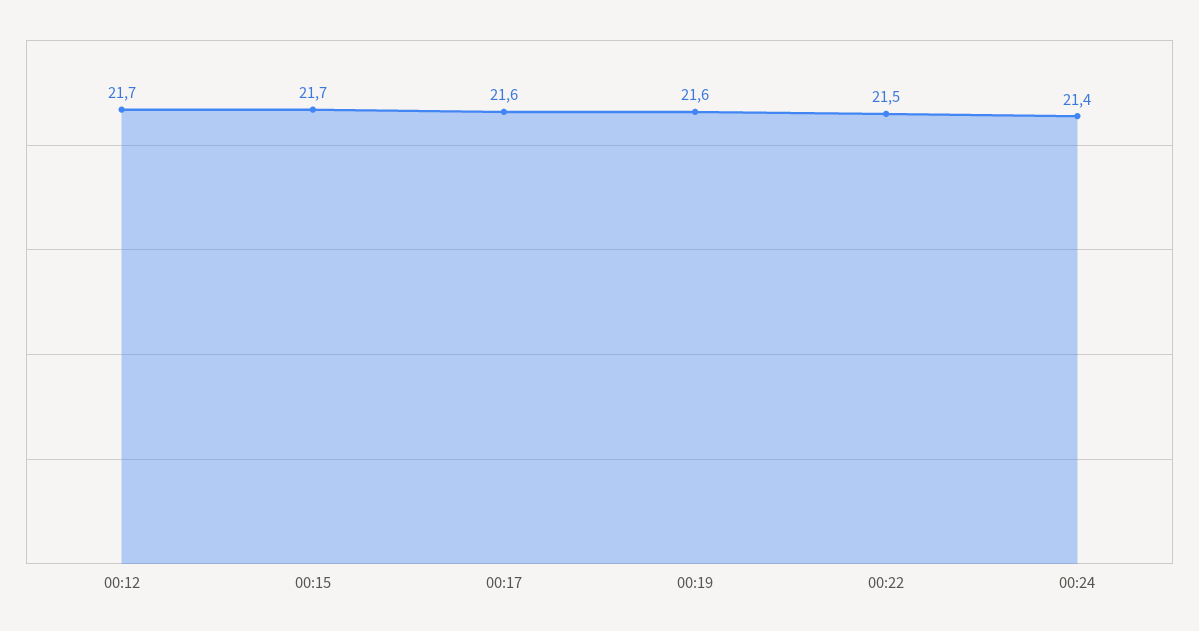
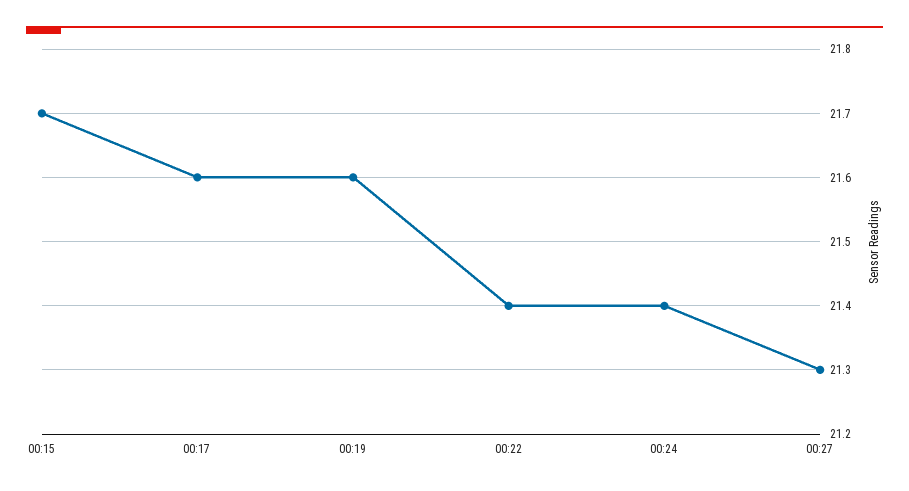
00:12: 21.7 -> none
00:22: 21.5 -> 21.4
00:27: none -> 21.3

